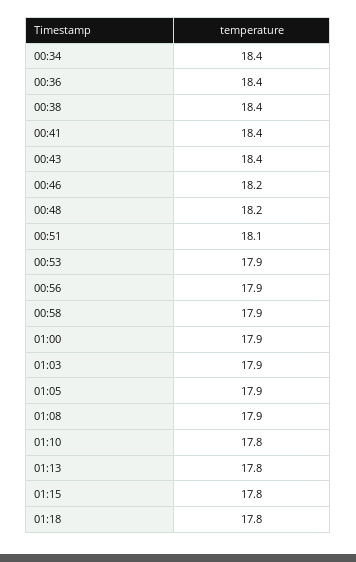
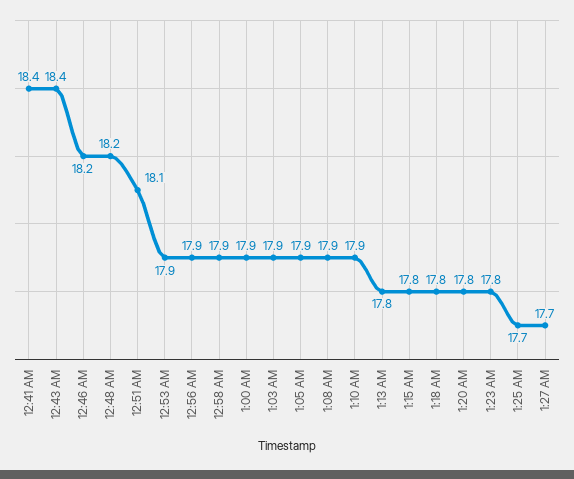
00:34: 18.4 -> none
00:36: 18.4 -> none
00:38: 18.4 -> none
01:10: 17.8 -> 17.9
1:20 AM: none -> 17.8
1:23 AM: none -> 17.8
1:25 AM: none -> 17.7
1:27 AM: none -> 17.7

